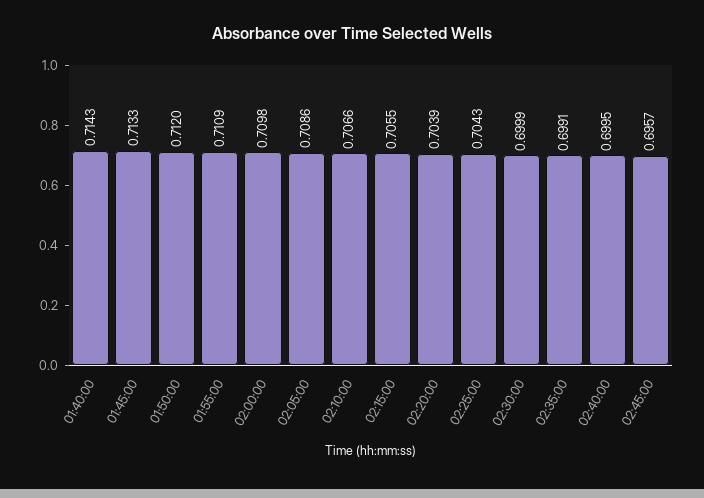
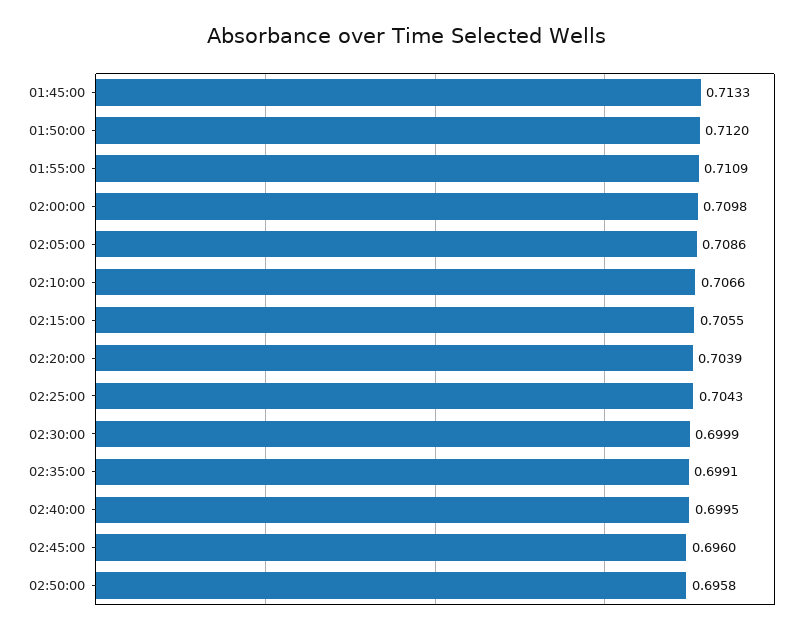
01:40:00: 0.7143 -> none
02:45:00: 0.6957 -> 0.696
02:50:00: none -> 0.6958

